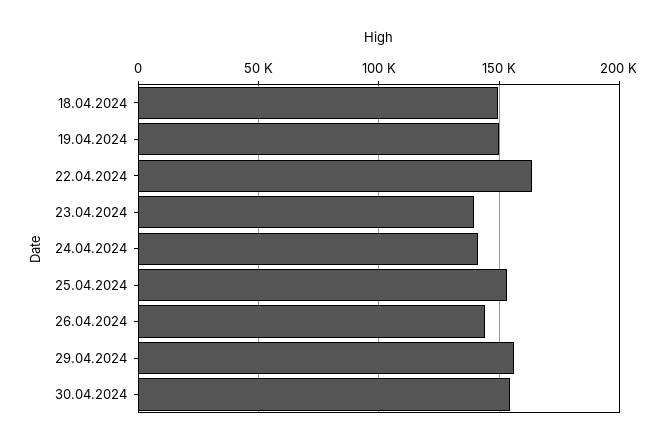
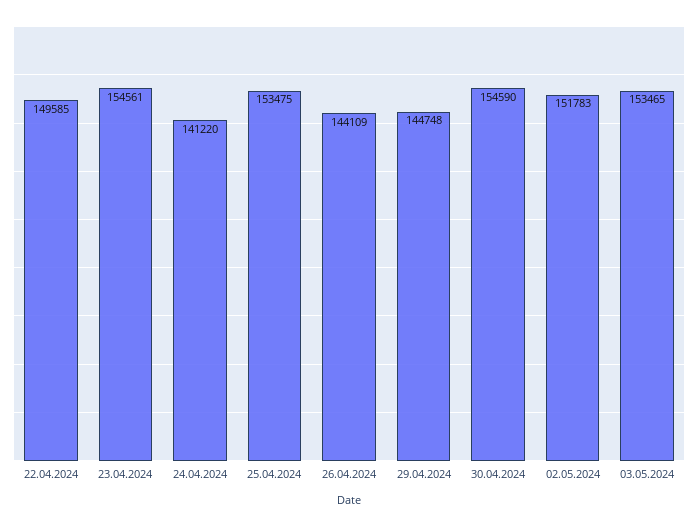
18.04.2024: 150000 -> none
19.04.2024: 150000 -> none
22.04.2024: 165000 -> 149585
23.04.2024: 140000 -> 154561
29.04.2024: 155000 -> 144748
02.05.2024: none -> 151783
03.05.2024: none -> 153465

